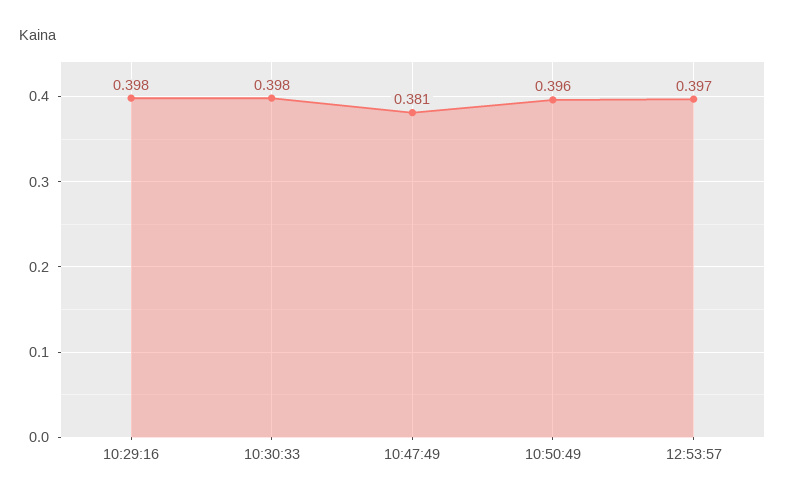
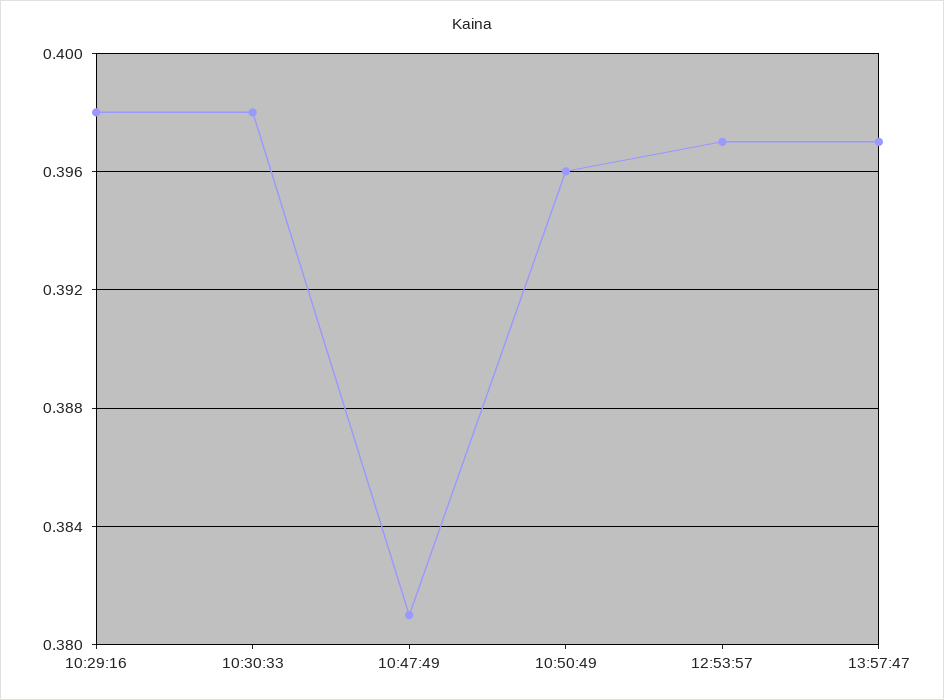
13:57:47: none -> 0.397

